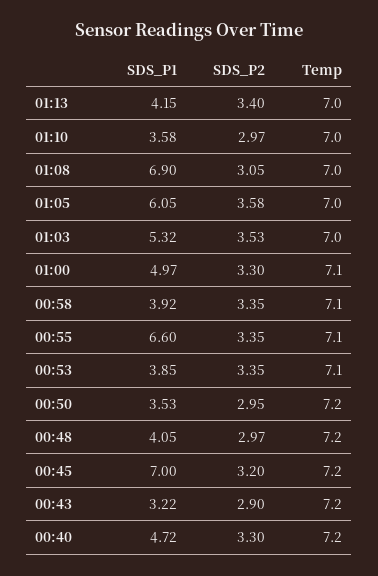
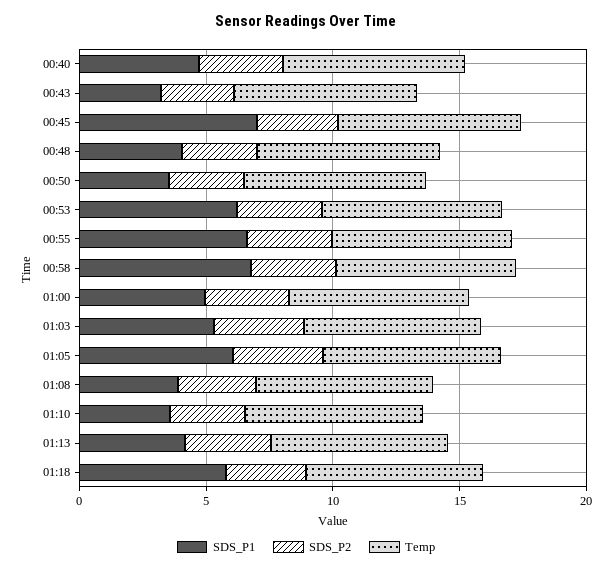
SDS_P1, 01:08: 6.9 -> 4
SDS_P1, 00:58: 3.92 -> 7
SDS_P1, 00:53: 3.85 -> 6
SDS_P1, 01:18: none -> 6
SDS_P2, 01:18: none -> 3
Temp, 01:18: none -> 7

